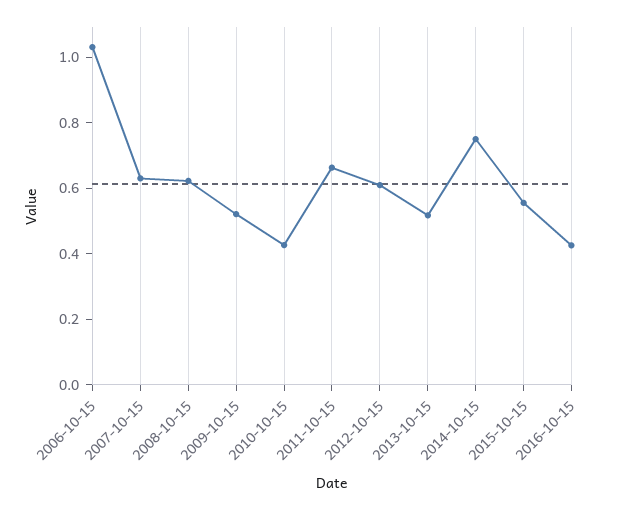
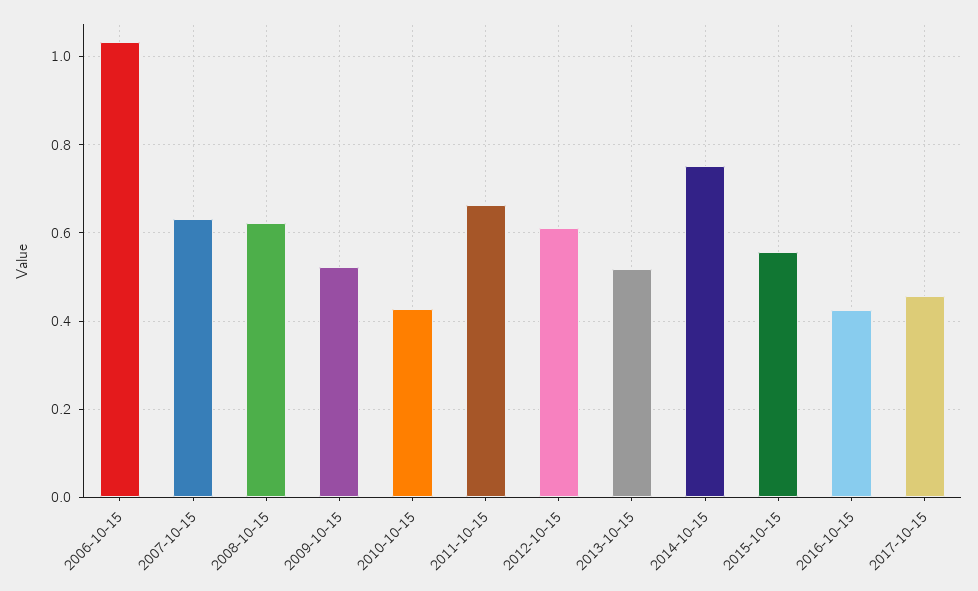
2017-10-15: none -> 0.46

